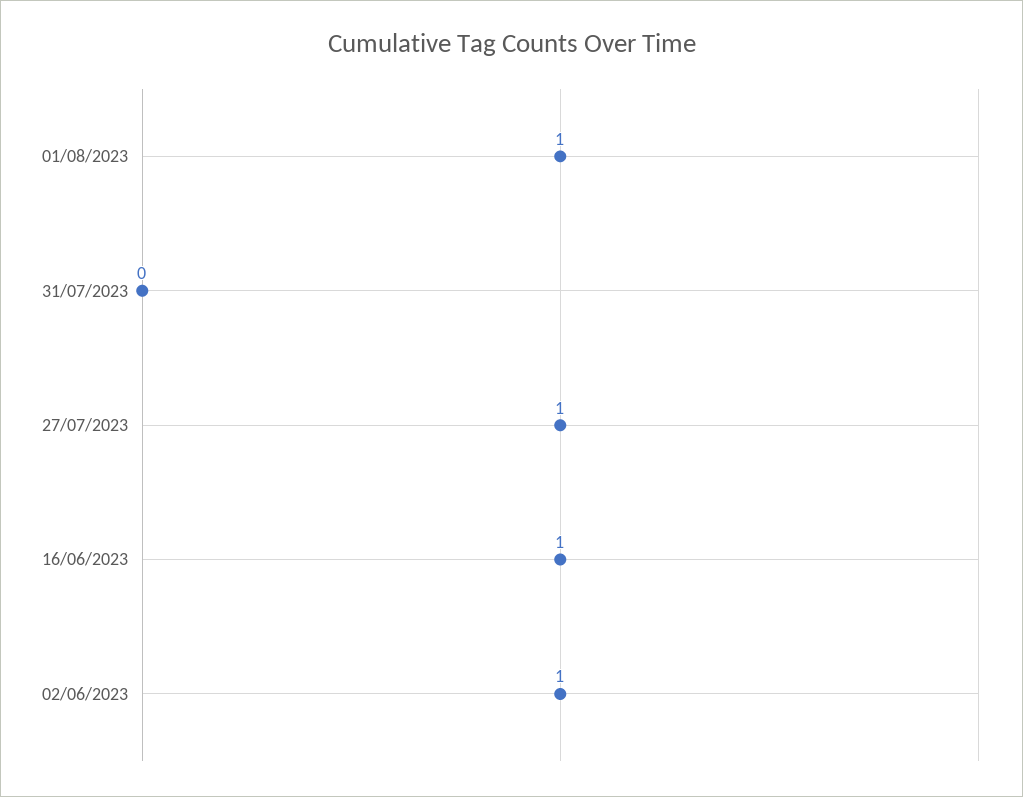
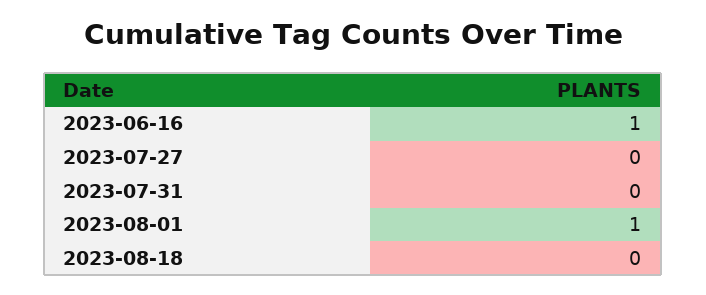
27/07/2023: 1 -> 0
02/06/2023: 1 -> none
2023-08-18: none -> 0

